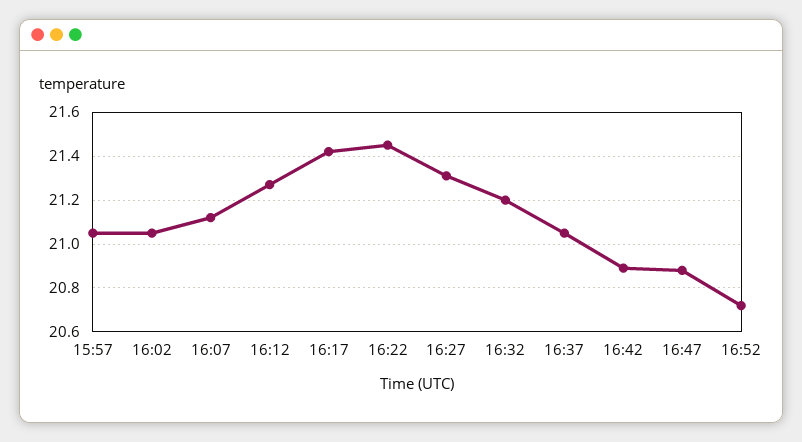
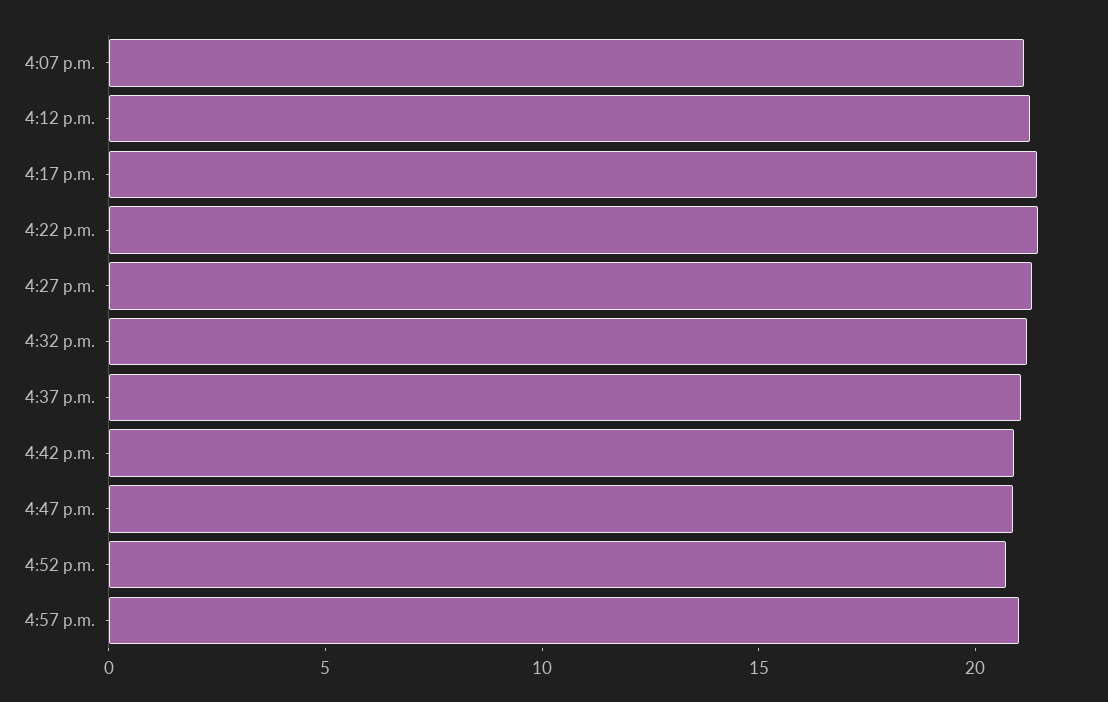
15:57: 21.05 -> none
16:02: 21.05 -> none
4:57 p.m.: none -> 21

